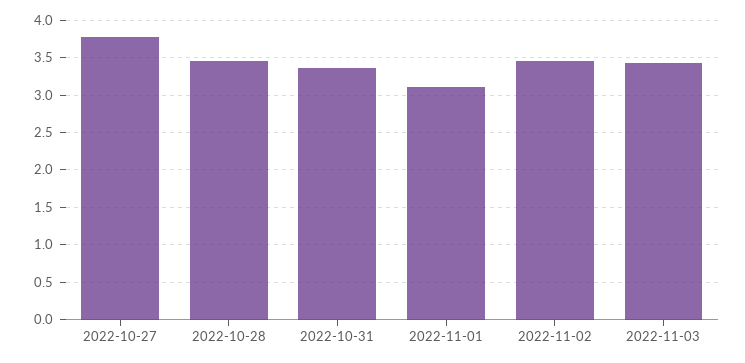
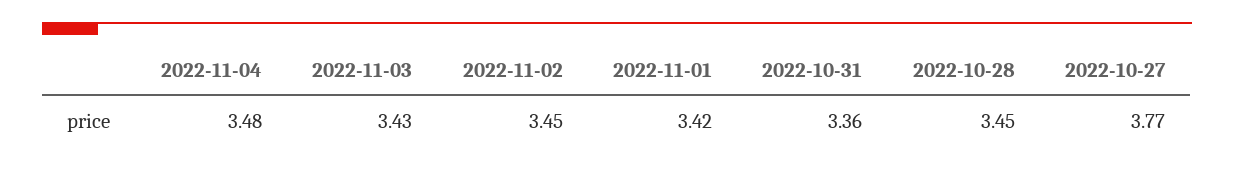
2022-11-01: 3.1 -> 3.42
2022-11-04: none -> 3.48

